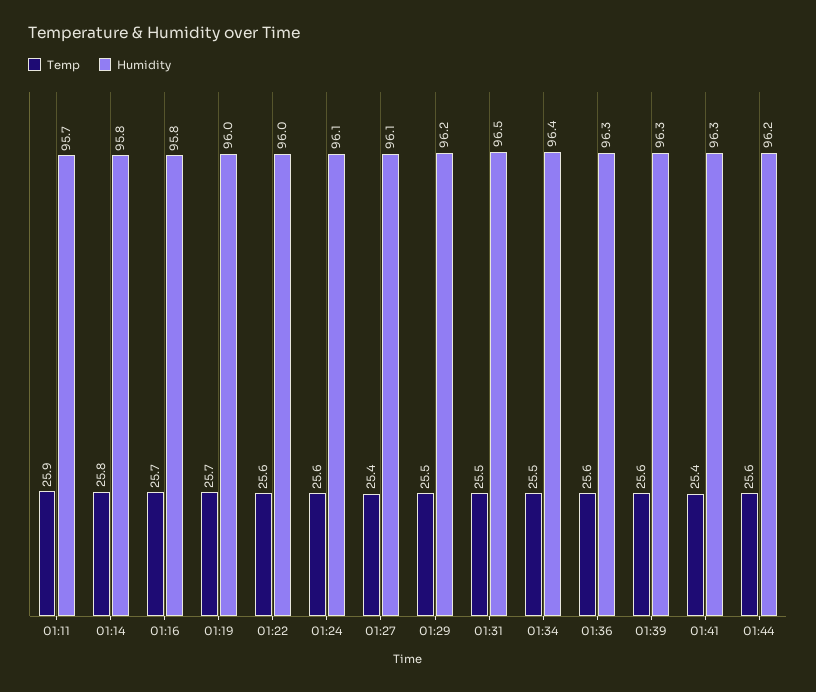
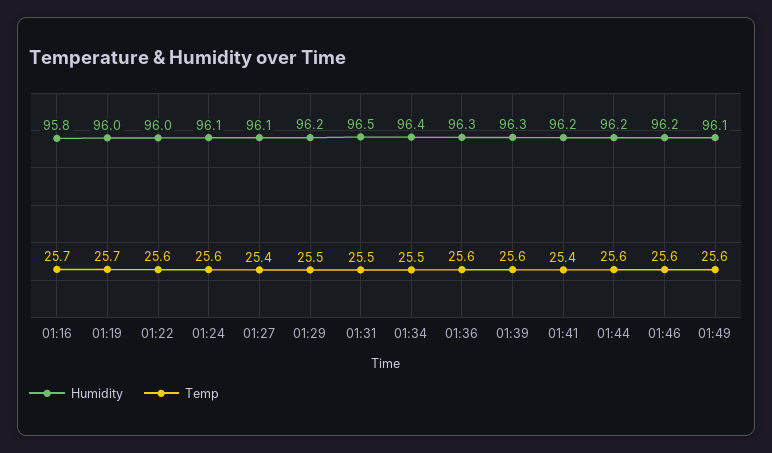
Temp, 01:11: 25.9 -> none
Humidity, 01:11: 95.7 -> none
Temp, 01:14: 25.8 -> none
Humidity, 01:14: 95.8 -> none
Humidity, 01:41: 96.3 -> 96.2
Humidity, 01:46: none -> 96.2
Temp, 01:46: none -> 25.6
Humidity, 01:49: none -> 96.1
Temp, 01:49: none -> 25.6

